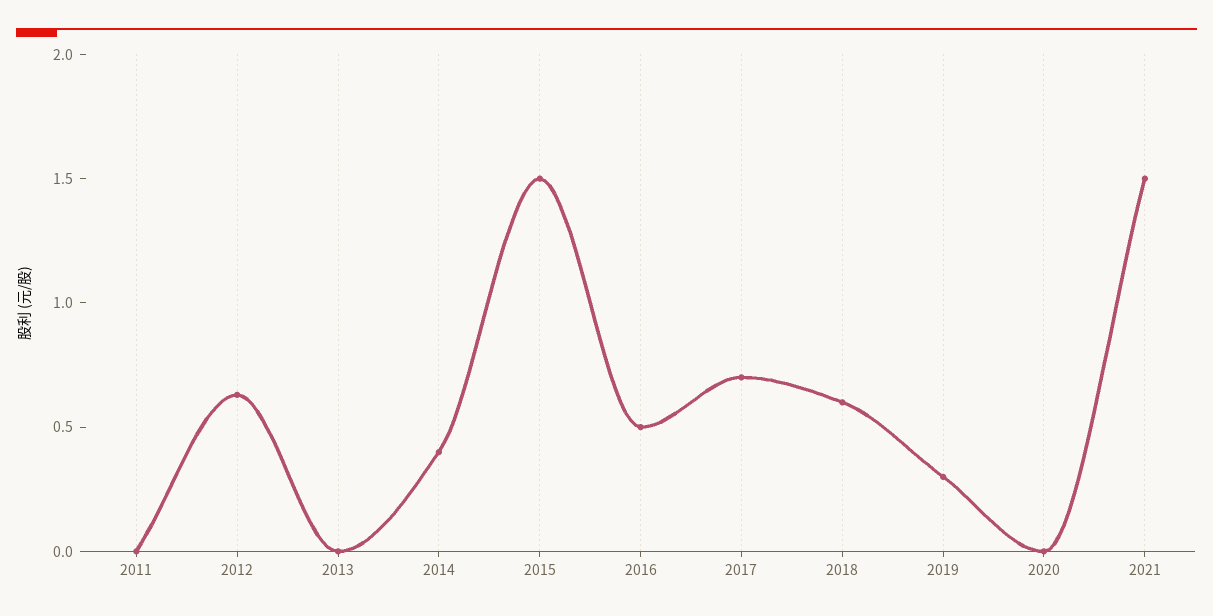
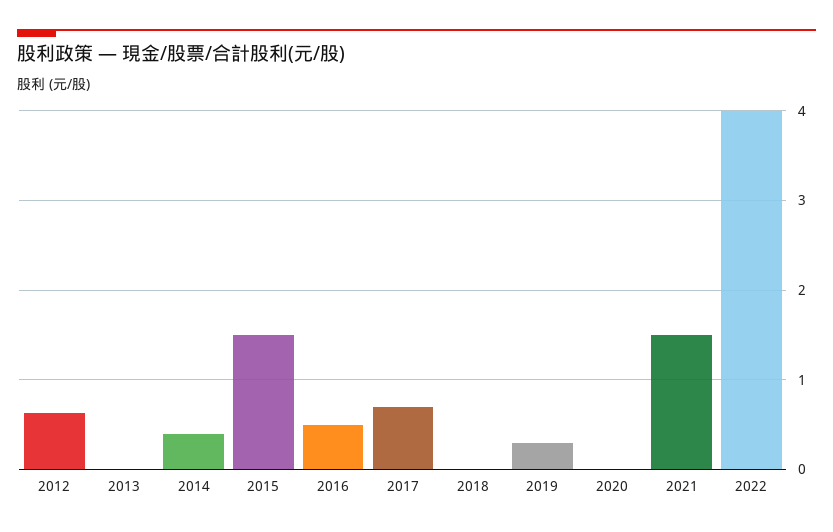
2011: 0 -> none
2018: 0.6 -> 0
2022: none -> 4

